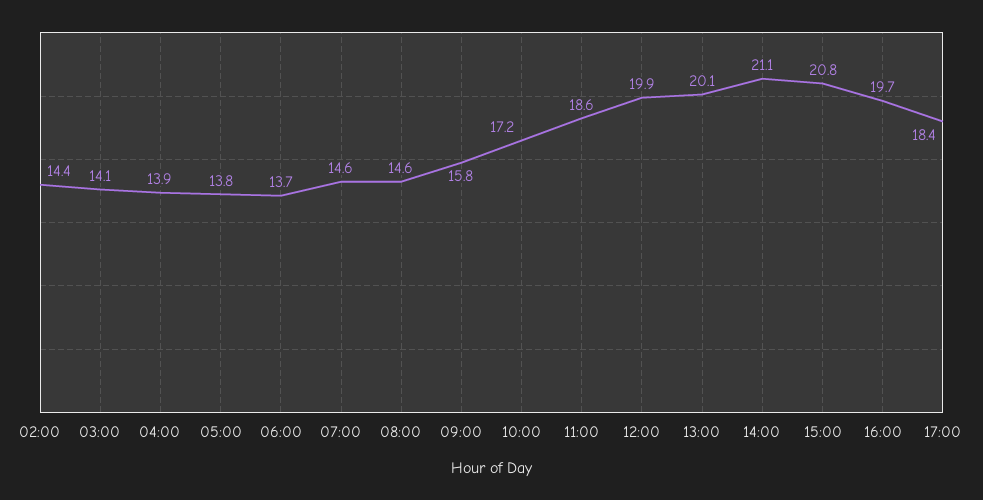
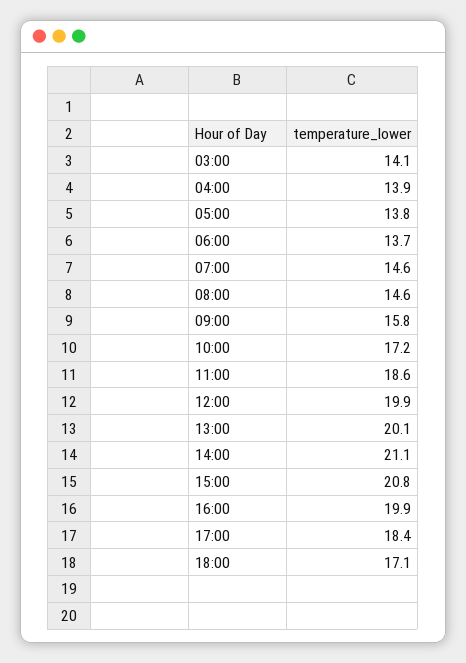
02:00: 14.4 -> none
16:00: 19.7 -> 19.9
18:00: none -> 17.1

